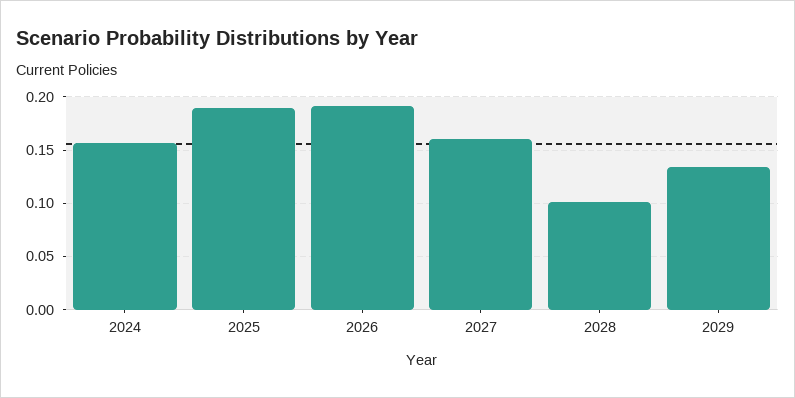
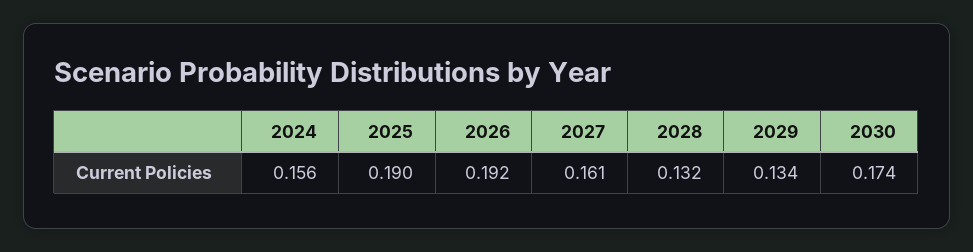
2028: 0.1 -> 0.132
2030: none -> 0.174

